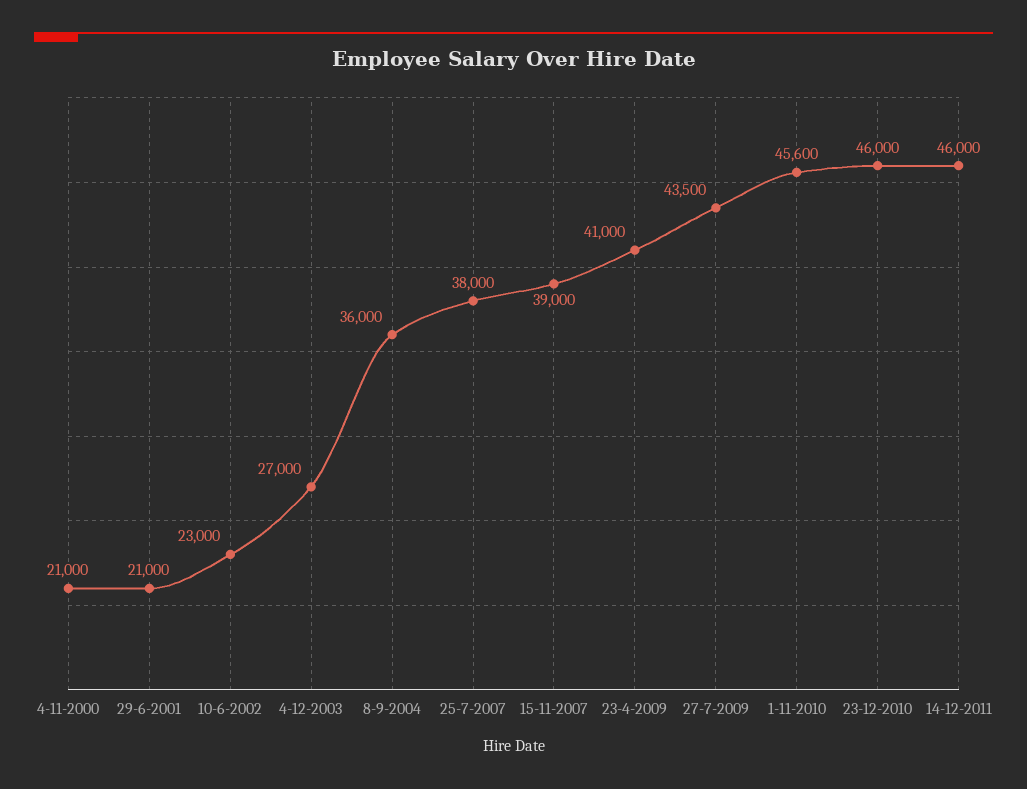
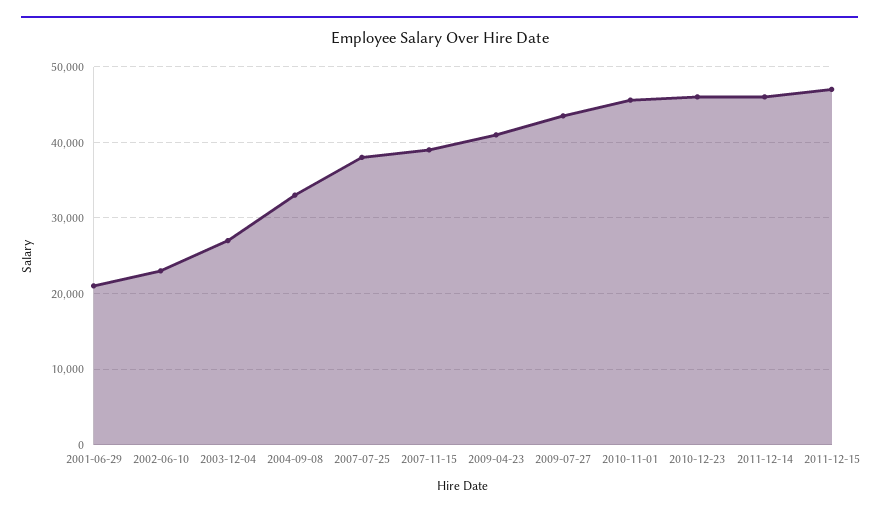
4-11-2000: 21000 -> none
8-9-2004: 36000 -> 33000
2011-12-15: none -> 47000

